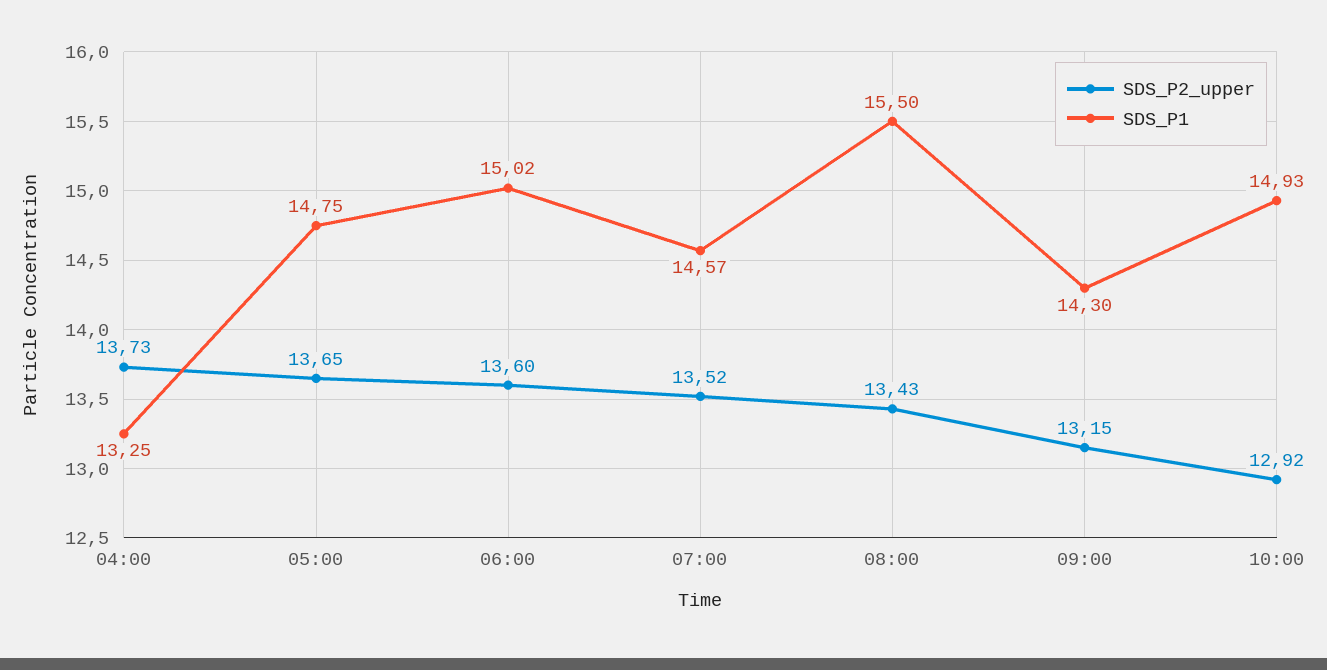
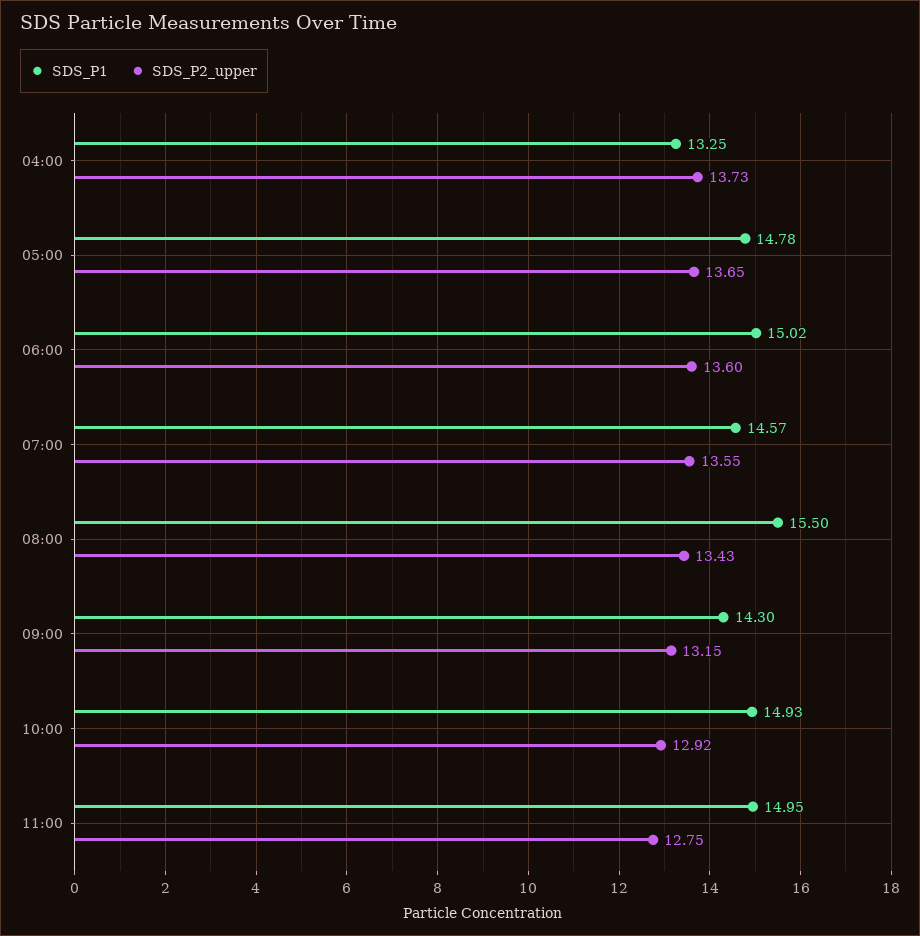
SDS_P1, 05:00: 14.75 -> 14.78
SDS_P2_upper, 07:00: 13.52 -> 13.55
SDS_P1, 11:00: none -> 14.95
SDS_P2_upper, 11:00: none -> 12.75

